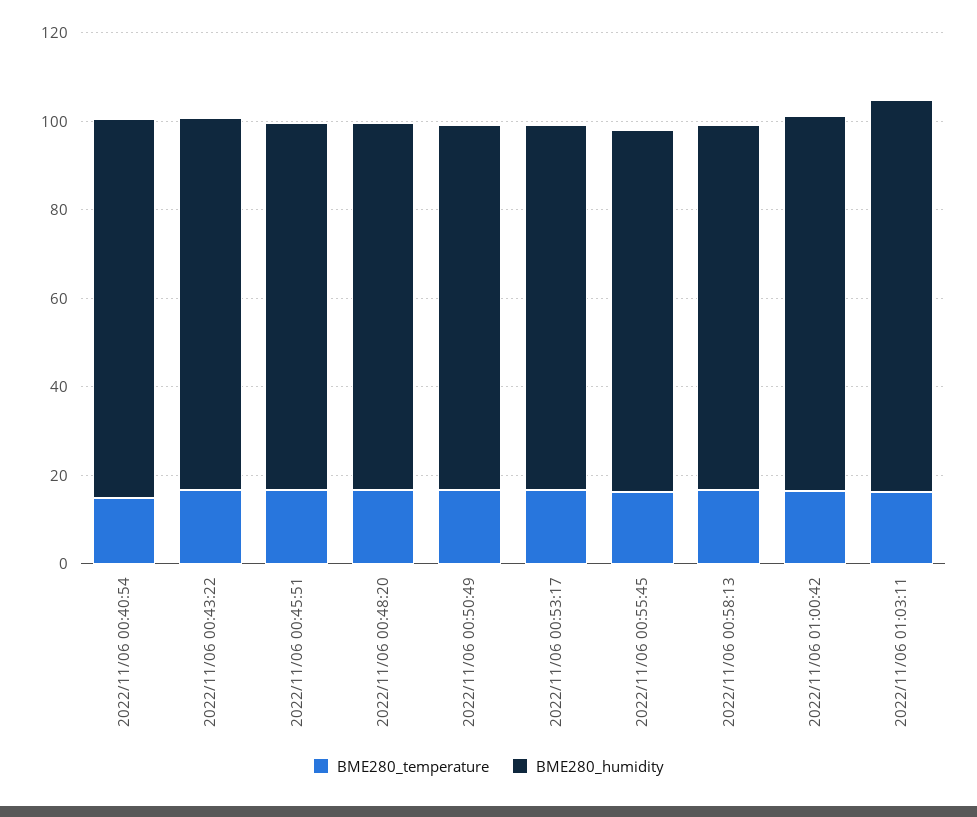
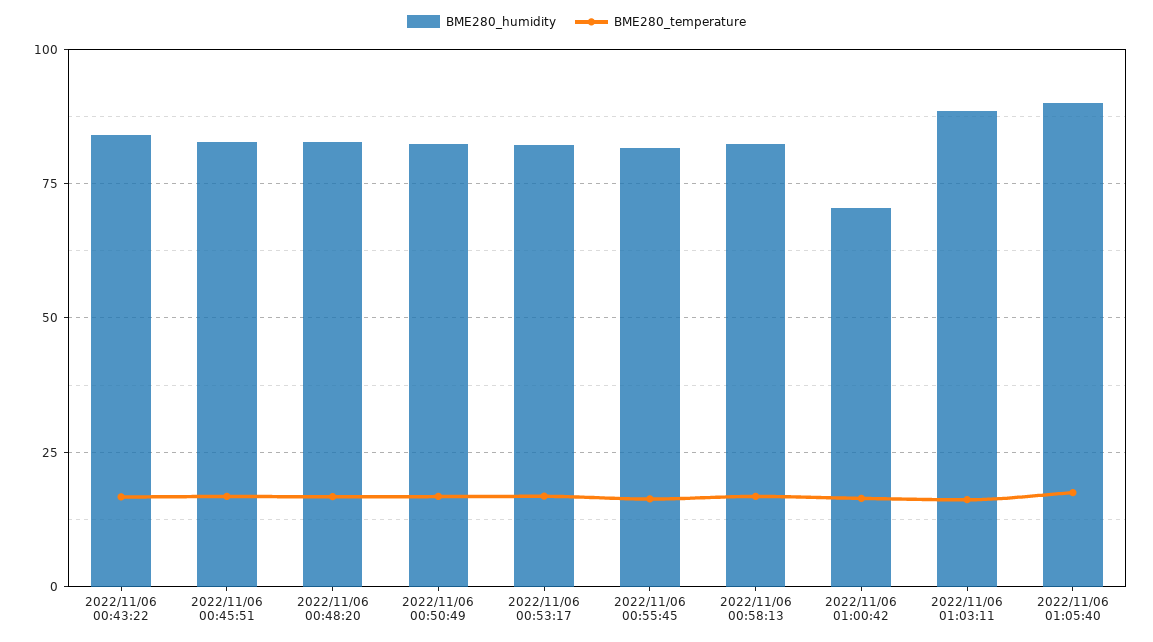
BME280_temperature, 2022/11/06 00:40:54: 15 -> none
BME280_humidity, 2022/11/06 00:40:54: 85 -> none
BME280_humidity, 2022/11/06 01:00:42: 85 -> 70
BME280_humidity, 2022/11/06 01:05:40: none -> 90
BME280_temperature, 2022/11/06 01:05:40: none -> 17.5

